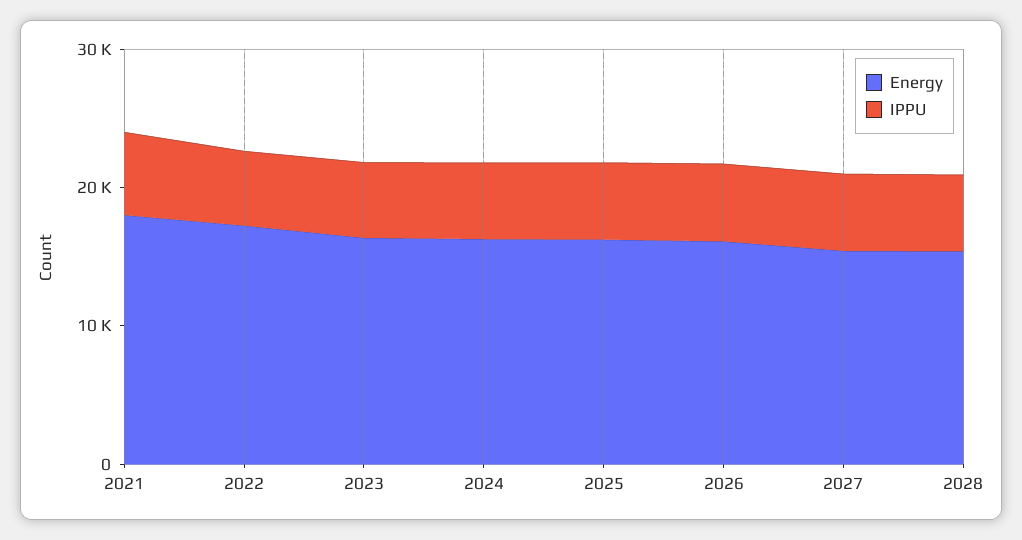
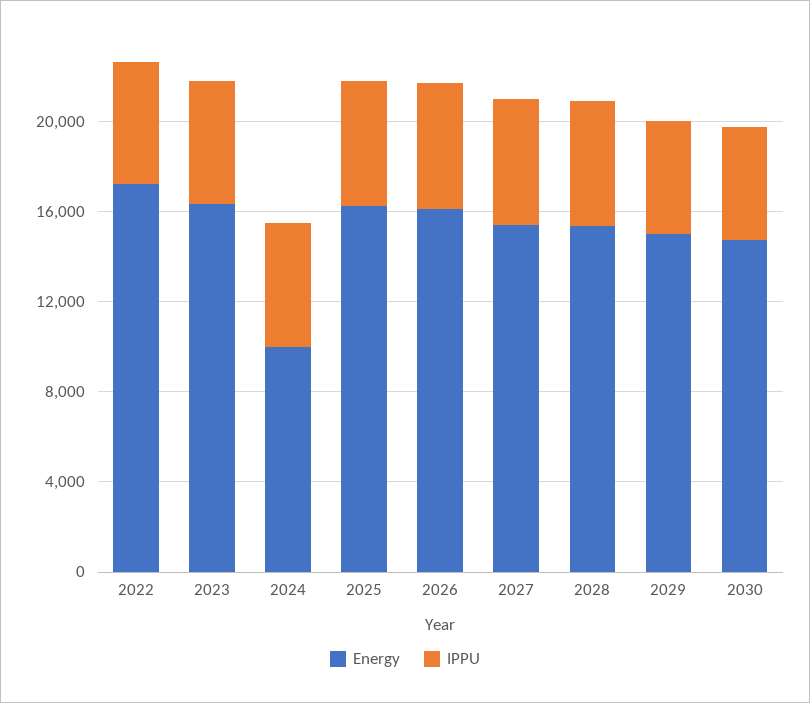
Energy, 2021: 18000 -> none
IPPU, 2021: 6000 -> none
Energy, 2024: 16000 -> 10000
Energy, 2029: none -> 15000
IPPU, 2029: none -> 5000
Energy, 2030: none -> 15000
IPPU, 2030: none -> 5000

